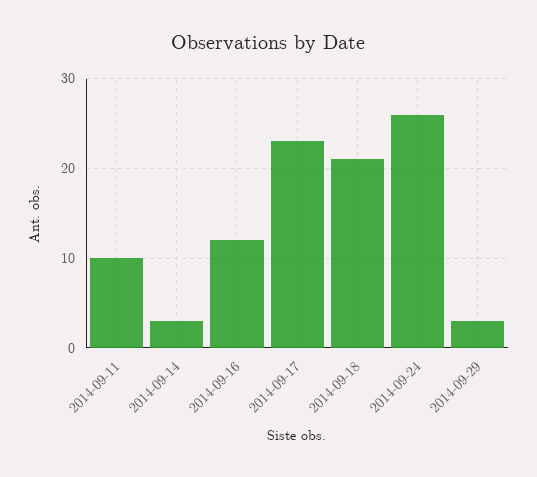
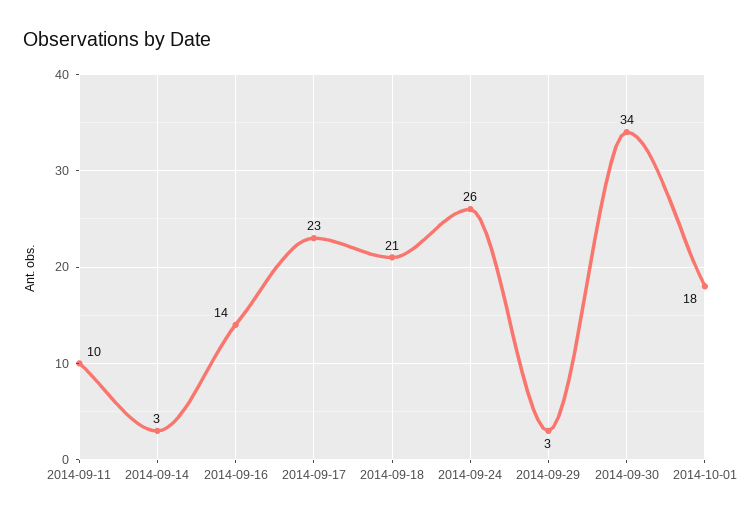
2014-09-16: 12 -> 14
2014-09-30: none -> 34
2014-10-01: none -> 18

